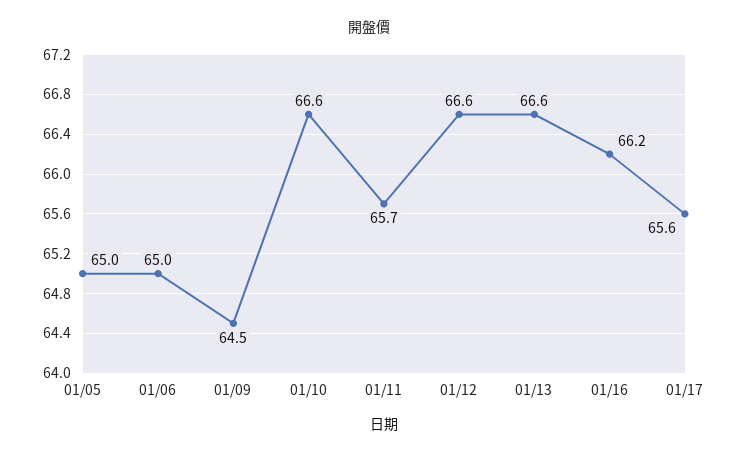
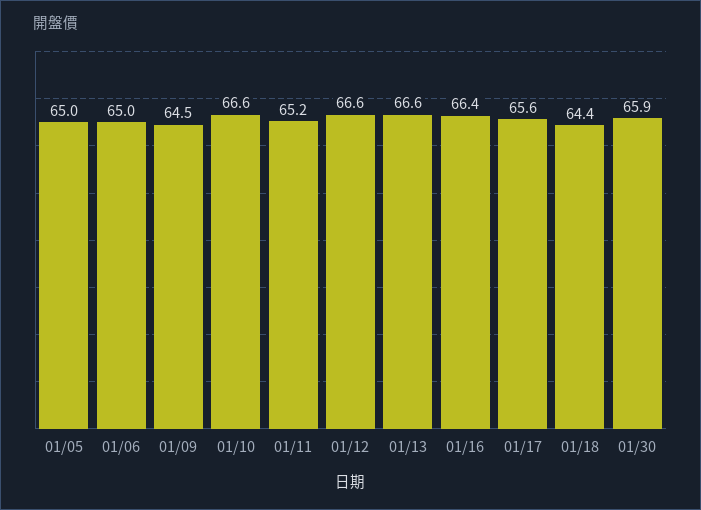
01/11: 65.7 -> 65.2
01/16: 66.2 -> 66.4
01/18: none -> 64.4
01/30: none -> 65.9

